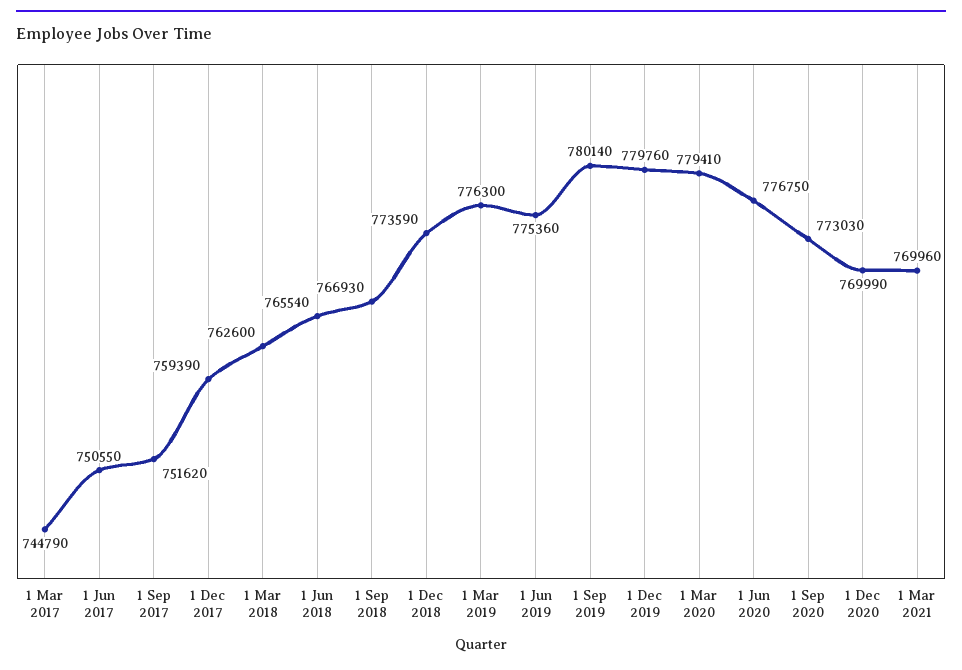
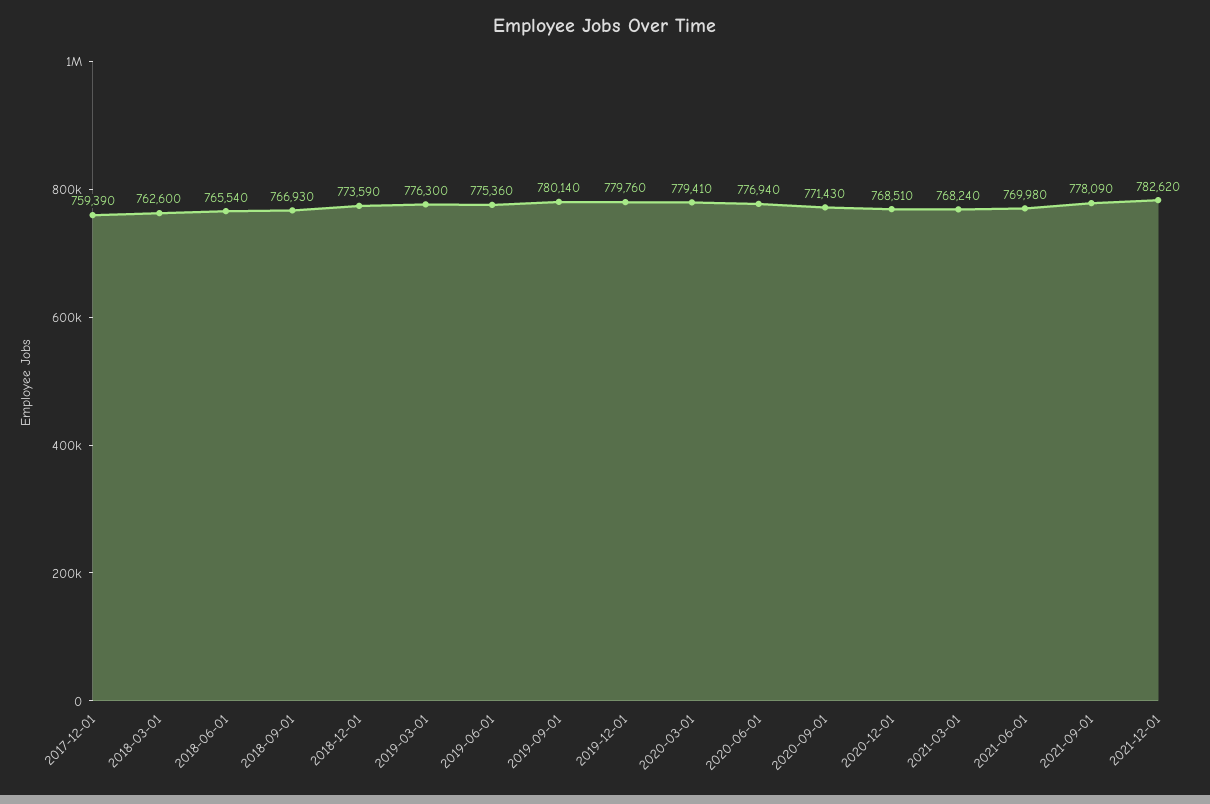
1 Mar 2017: 744790 -> none
1 Jun 2017: 750550 -> none
1 Sep 2017: 751620 -> none
1 Jun 2020: 776750 -> 776940
1 Sep 2020: 773030 -> 771430
1 Dec 2020: 769990 -> 768510
1 Mar 2021: 769960 -> 768240
2021-06-01: none -> 769980
2021-09-01: none -> 778090
2021-12-01: none -> 782620

